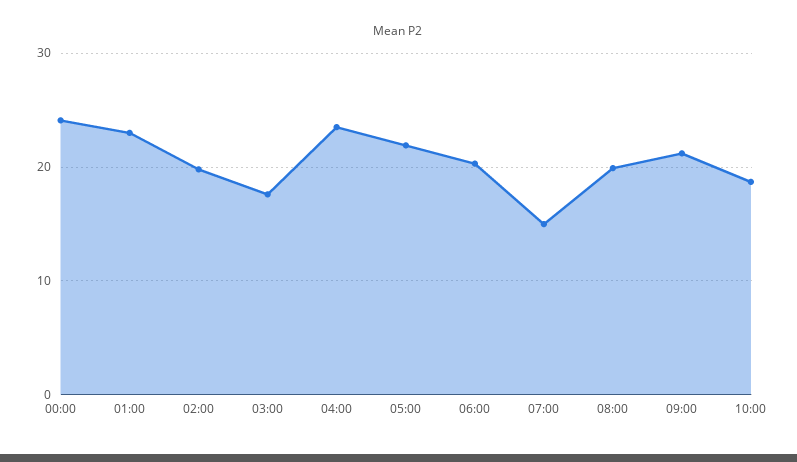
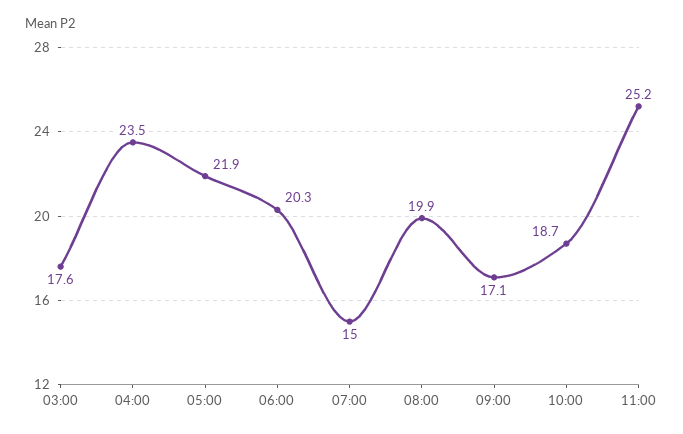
00:00: 24 -> none
01:00: 23 -> none
02:00: 20 -> none
09:00: 21 -> 17.1
11:00: none -> 25.2

